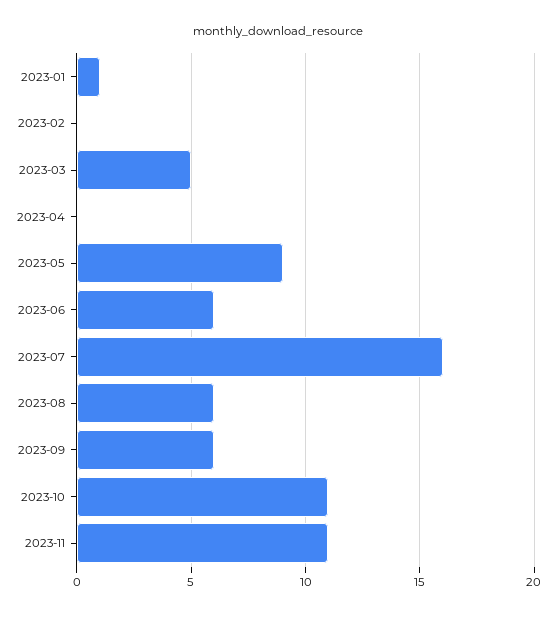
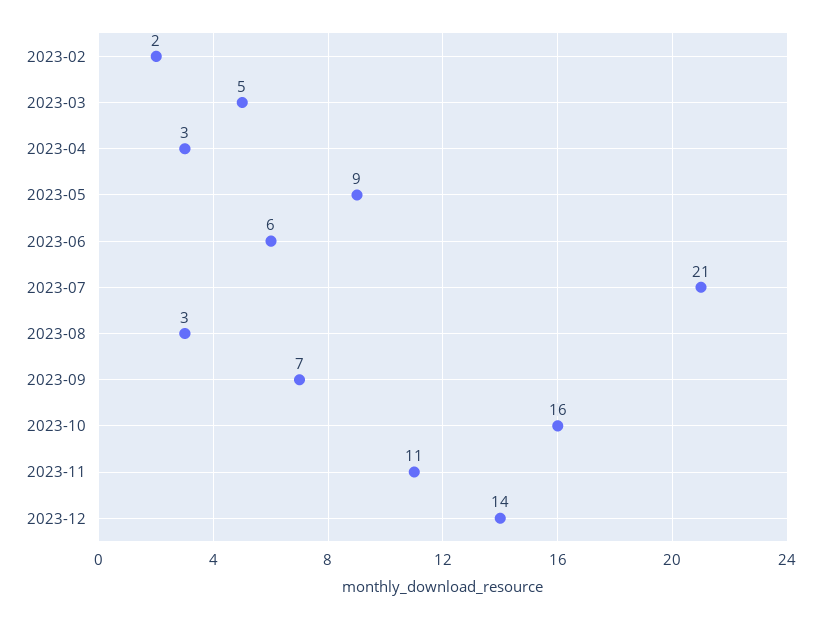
2023-01: 1 -> none
2023-02: 0 -> 2
2023-04: 0 -> 3
2023-07: 16 -> 21
2023-08: 6 -> 3
2023-09: 6 -> 7
2023-10: 11 -> 16
2023-12: none -> 14

